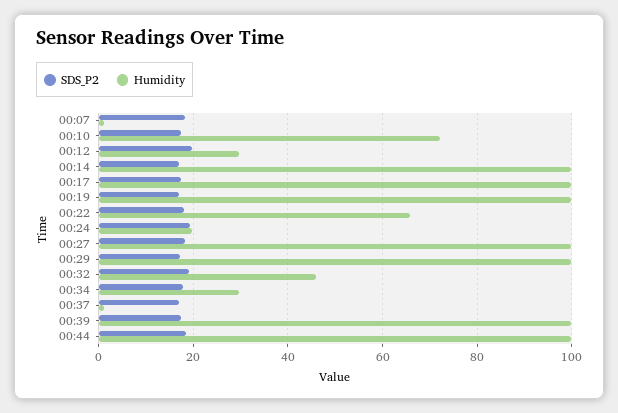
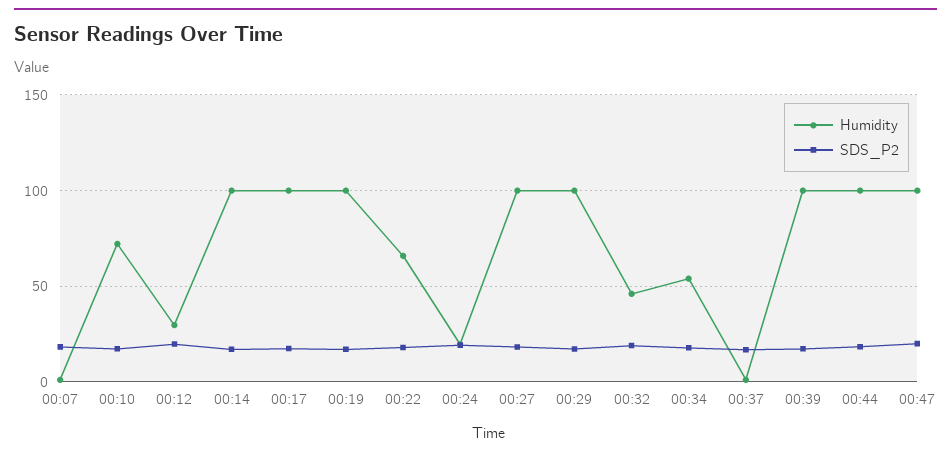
Humidity, 00:34: 30 -> 55
Humidity, 00:47: none -> 100
SDS_P2, 00:47: none -> 20

